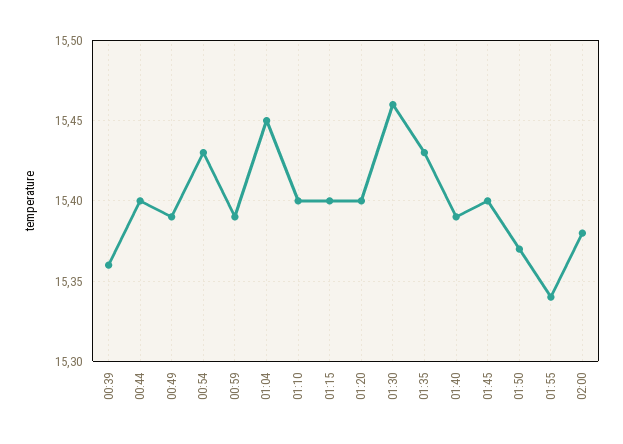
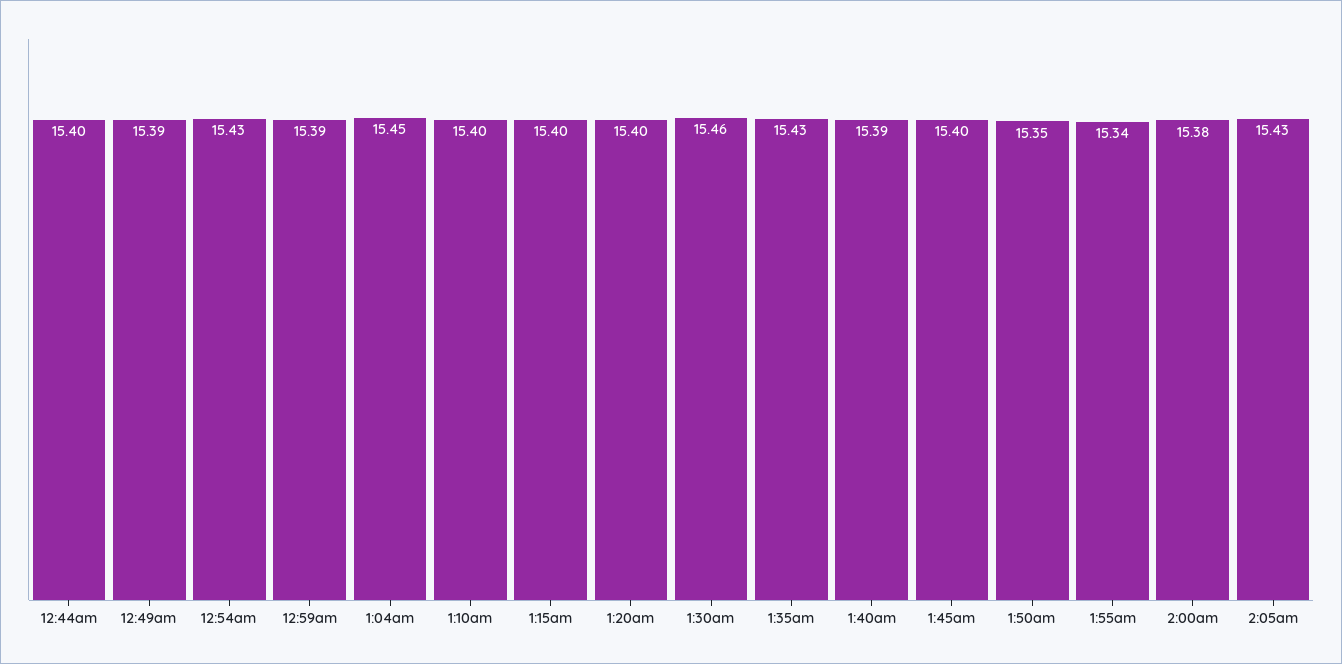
00:39: 15.36 -> none
01:50: 15.37 -> 15.35
2:05am: none -> 15.43

